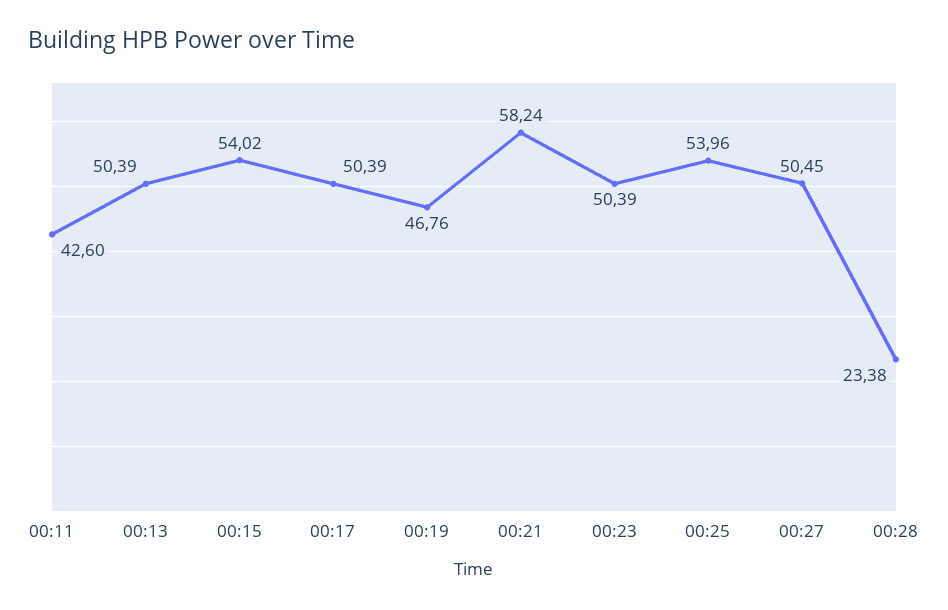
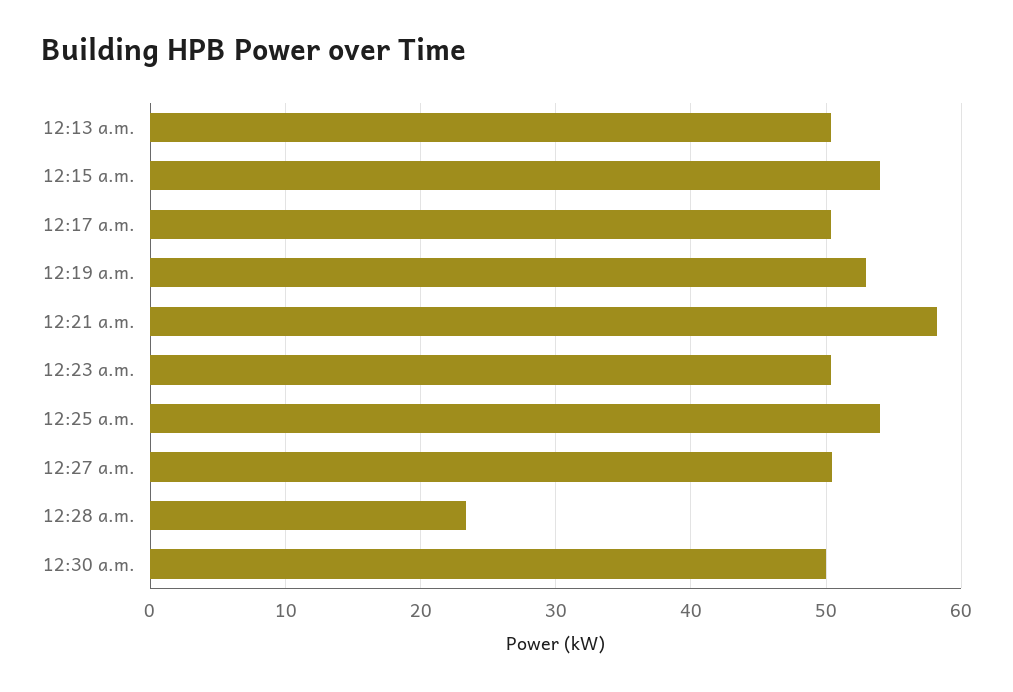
00:11: 42.6 -> none
00:19: 46.76 -> 53
12:30 a.m.: none -> 50

